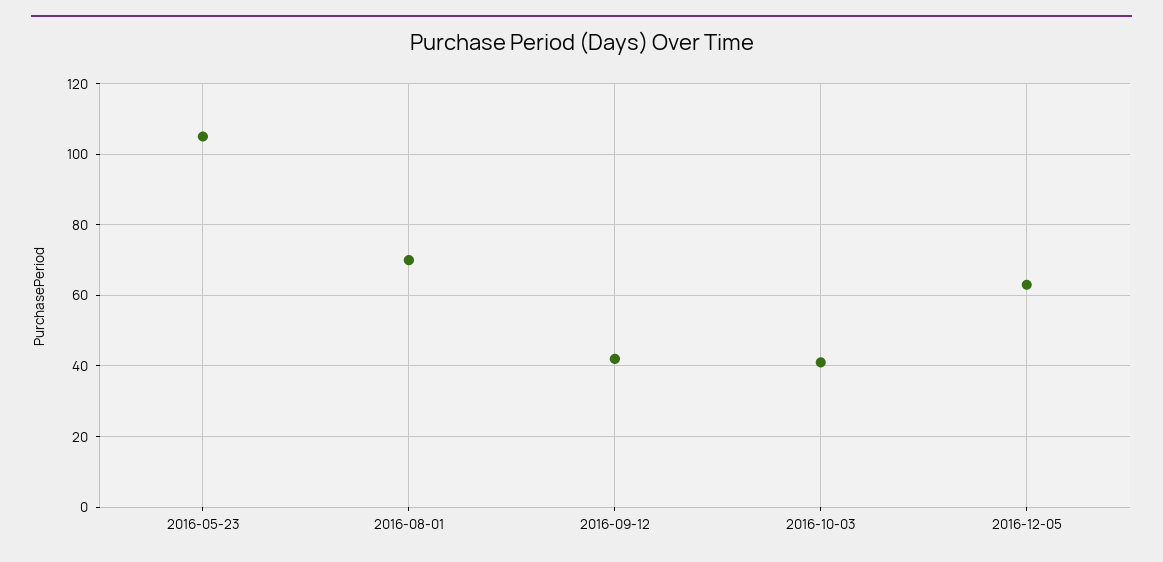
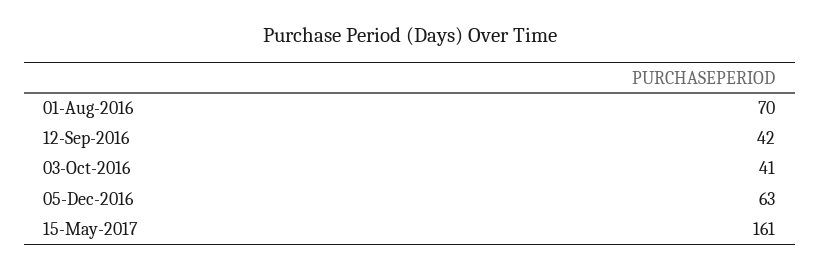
2016-05-23: 105 -> none
15-May-2017: none -> 161

